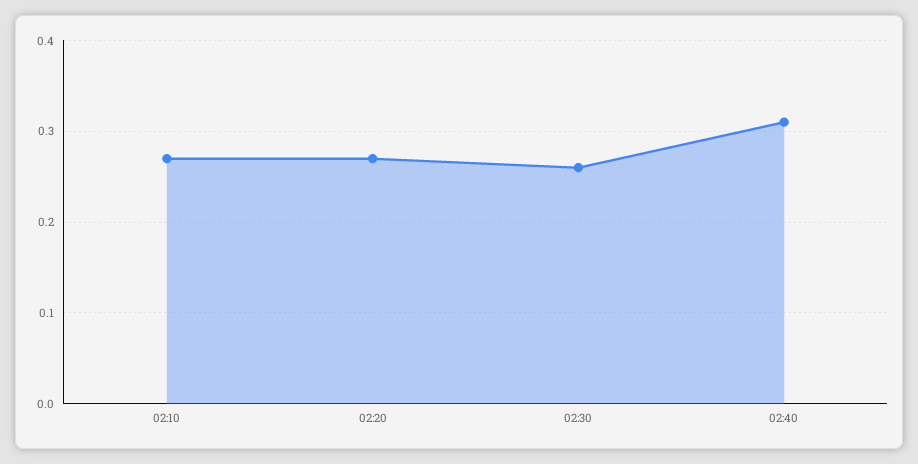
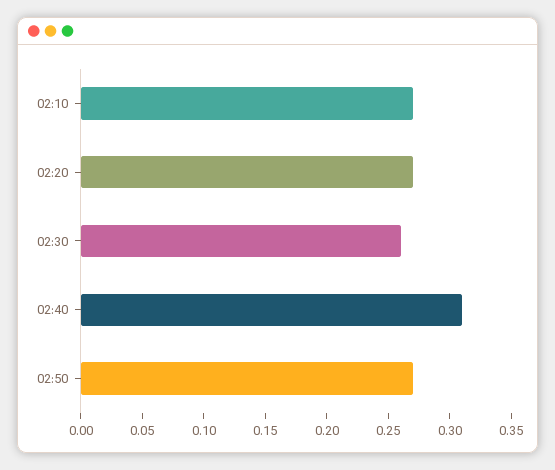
02:50: none -> 0.27

